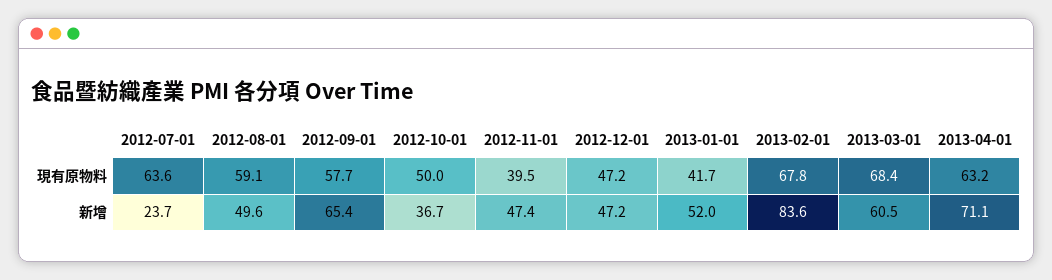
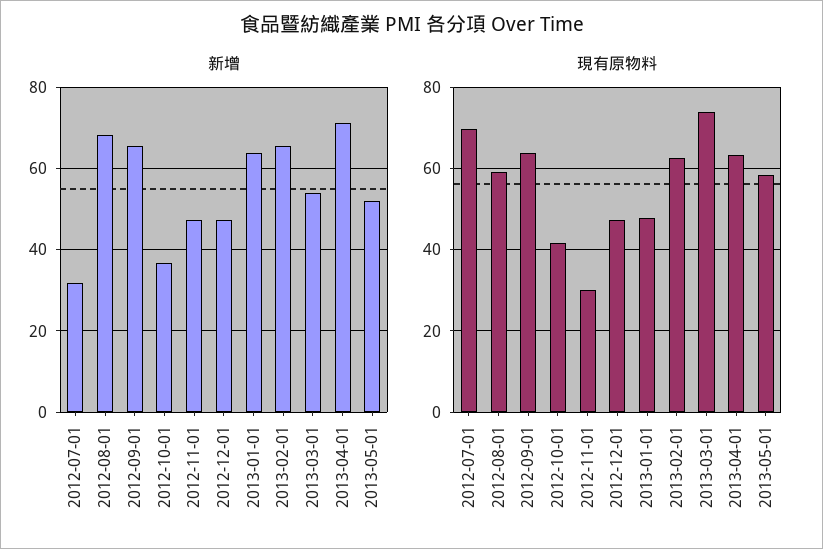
現有原物料, 2012-07-01: 63.6 -> 70
現有原物料, 2012-09-01: 57.7 -> 64
現有原物料, 2012-10-01: 50 -> 42
現有原物料, 2012-11-01: 39.5 -> 30
現有原物料, 2013-01-01: 41.7 -> 48
現有原物料, 2013-02-01: 67.8 -> 62
現有原物料, 2013-03-01: 68.4 -> 74
新增, 2012-07-01: 23.7 -> 32
新增, 2012-08-01: 49.6 -> 68
新增, 2013-01-01: 52 -> 64
新增, 2013-02-01: 83.6 -> 66
新增, 2013-03-01: 60.5 -> 54
新增, 2013-05-01: none -> 52
現有原物料, 2013-05-01: none -> 58

